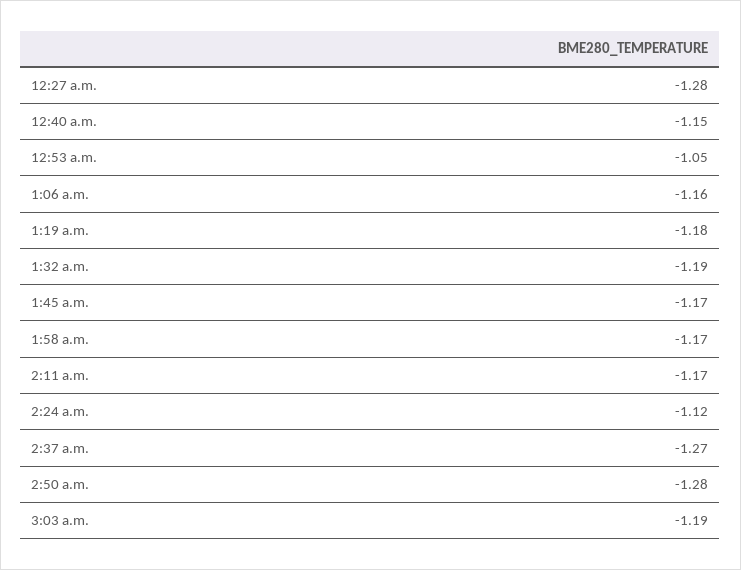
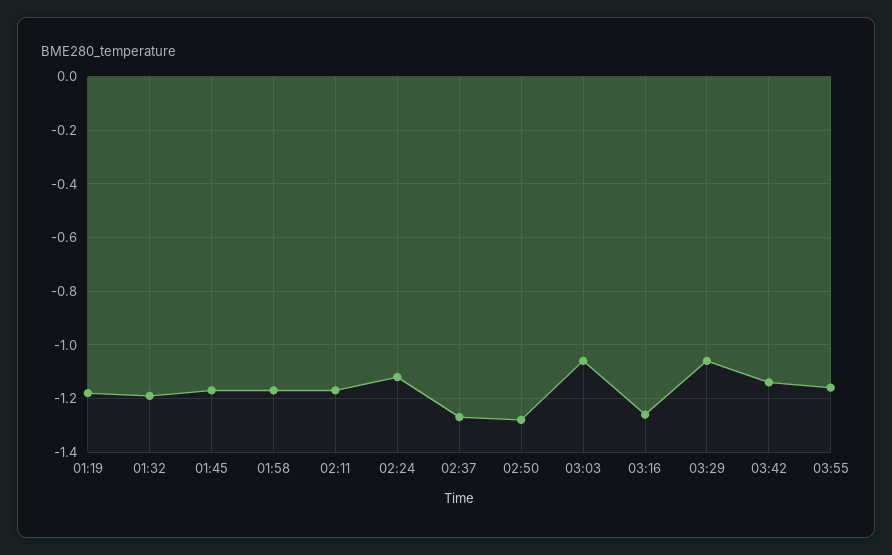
12:27 a.m.: -1.28 -> none
12:40 a.m.: -1.15 -> none
12:53 a.m.: -1.05 -> none
1:06 a.m.: -1.16 -> none
3:03 a.m.: -1.19 -> -1.05
03:16: none -> -1.25
03:29: none -> -1.05
03:42: none -> -1.15
03:55: none -> -1.15

